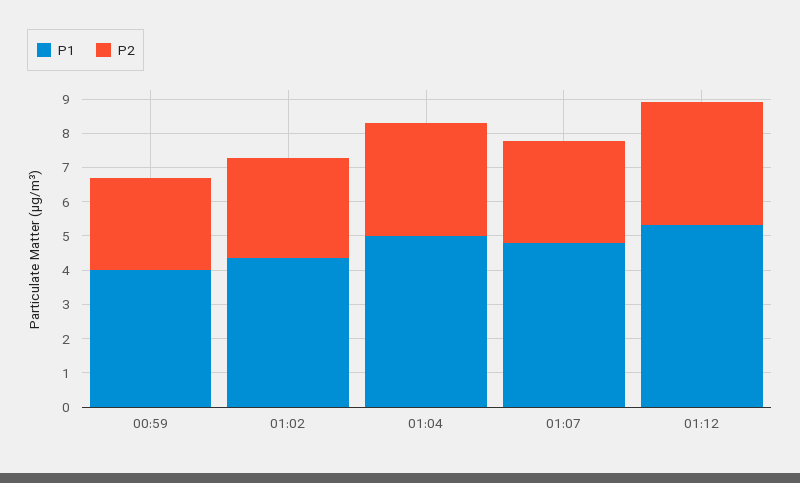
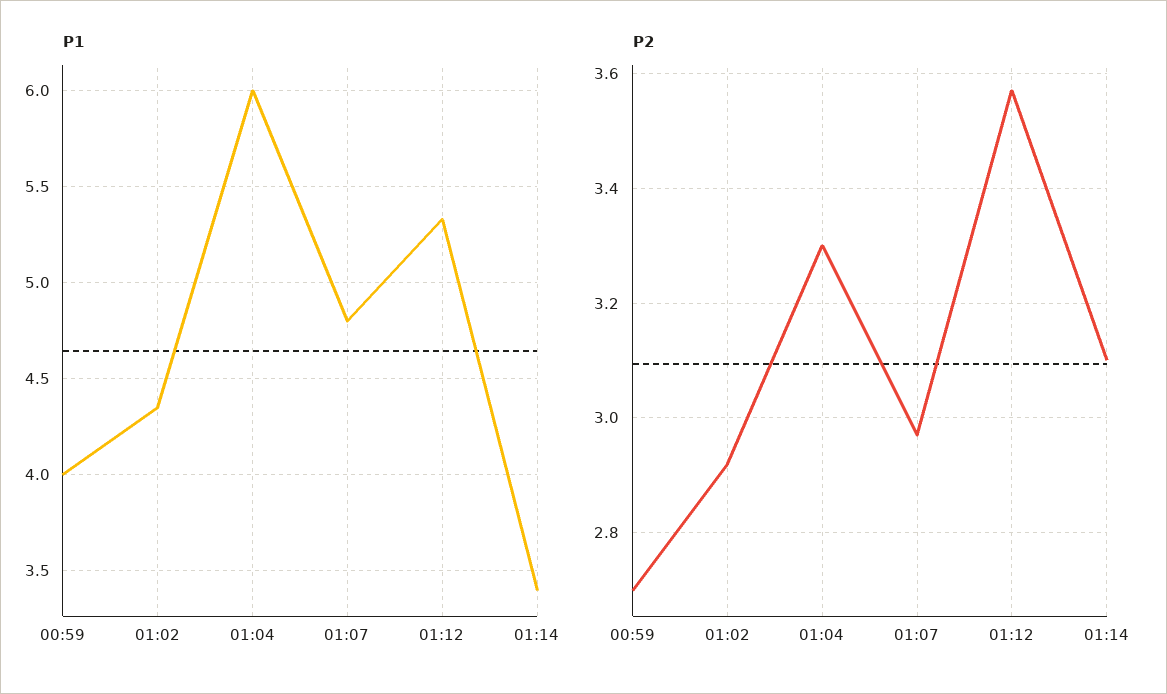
P1, 01:04: 5 -> 6
P1, 01:14: none -> 3.4
P2, 01:14: none -> 3.1

